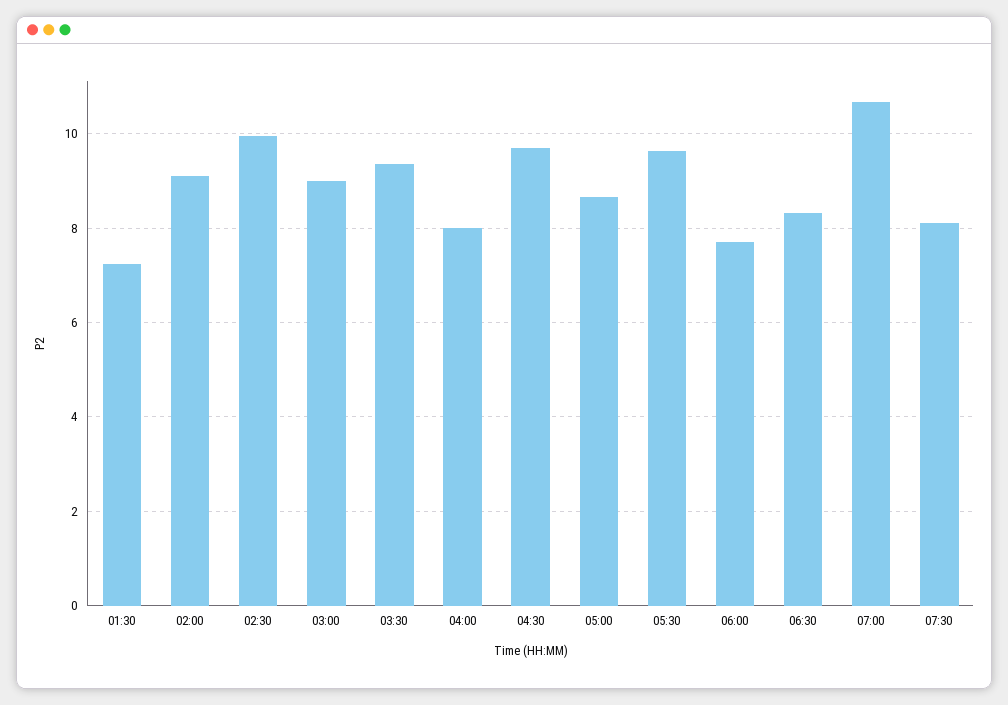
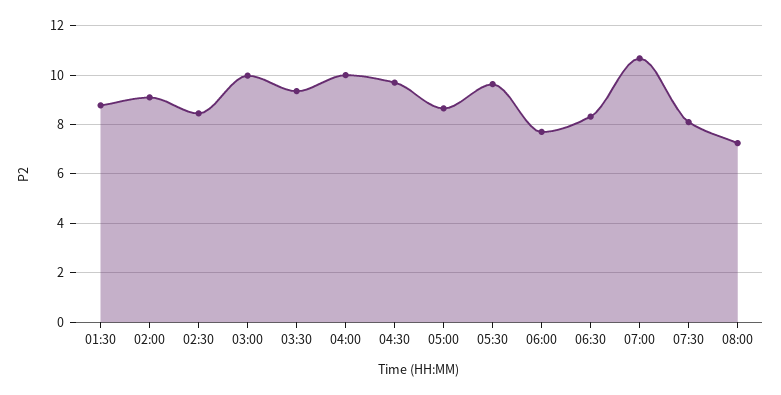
01:30: 7.2 -> 8.75
02:30: 10 -> 8.5
03:00: 9 -> 10
04:00: 8 -> 10
08:00: none -> 7.25

